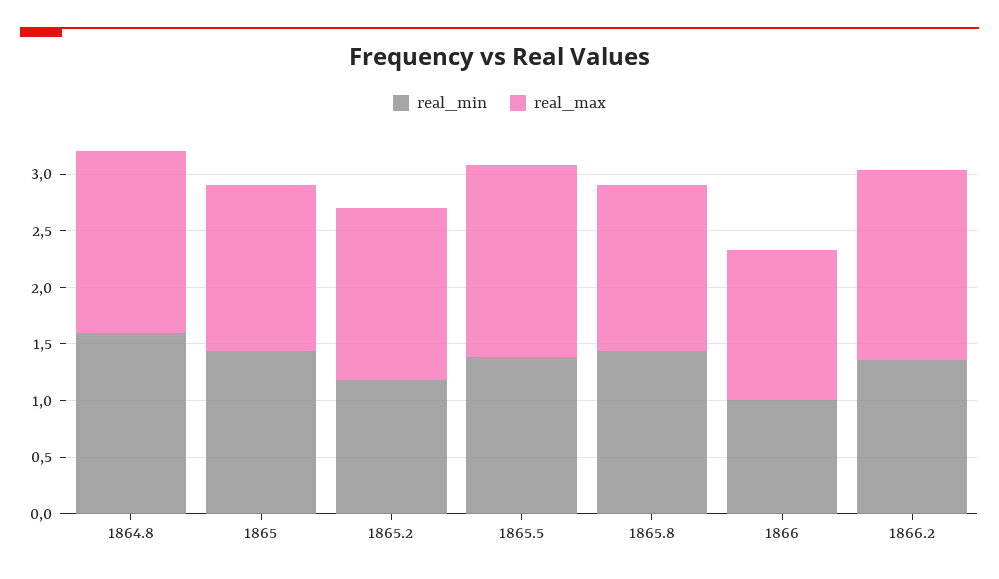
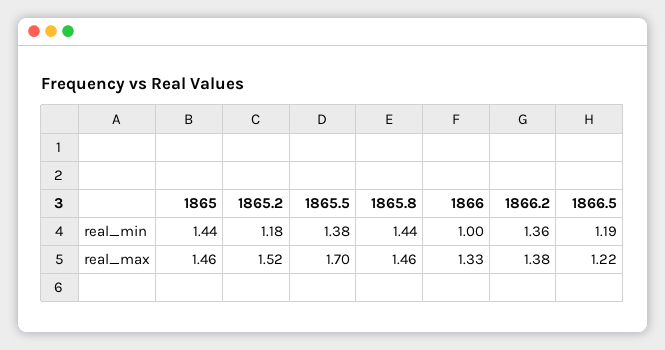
real_min, 1864.8: 1.6 -> none
real_max, 1864.8: 1.6 -> none
real_max, 1866.2: 1.7 -> 1.38
real_min, 1866.5: none -> 1.19
real_max, 1866.5: none -> 1.22

